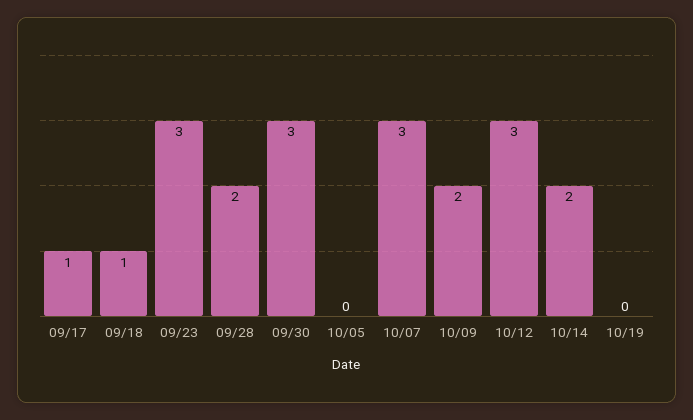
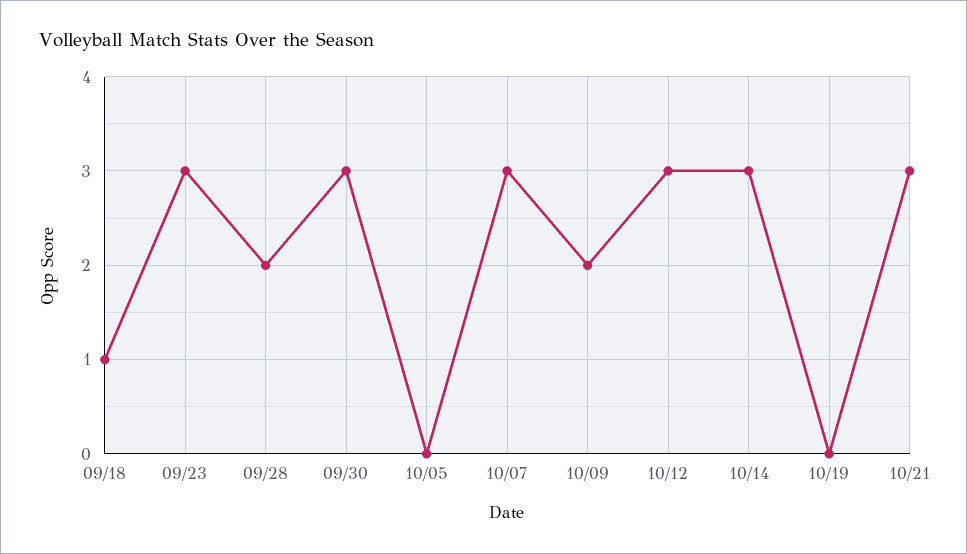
09/17: 1 -> none
10/14: 2 -> 3
10/21: none -> 3

